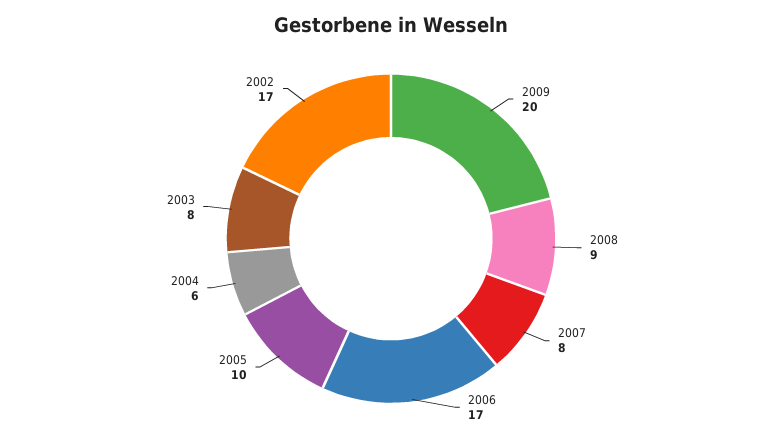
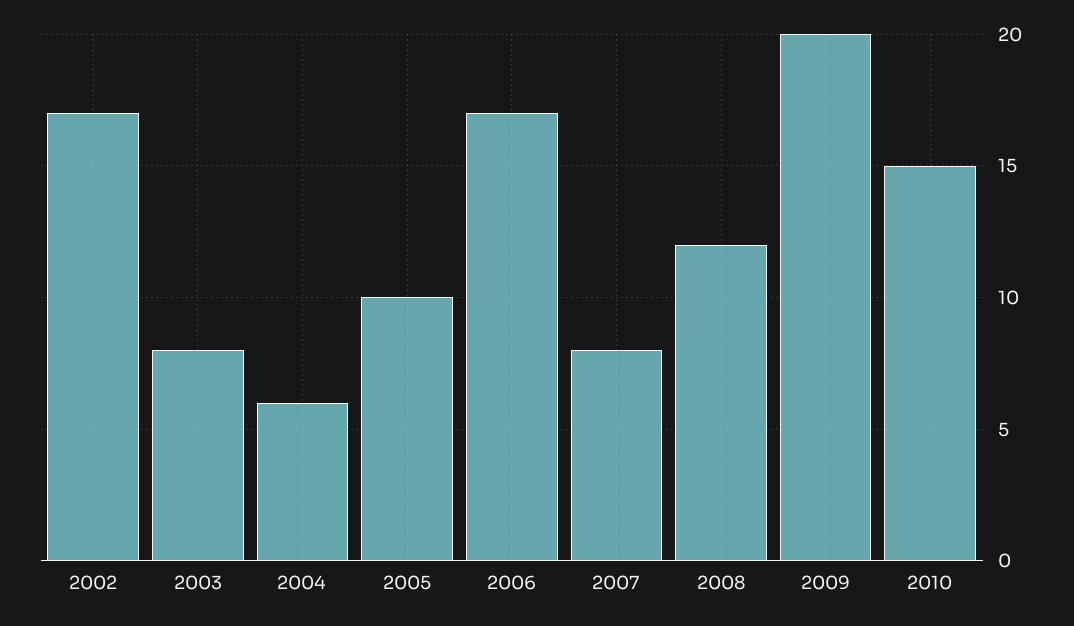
2008: 9 -> 12
2010: none -> 15

